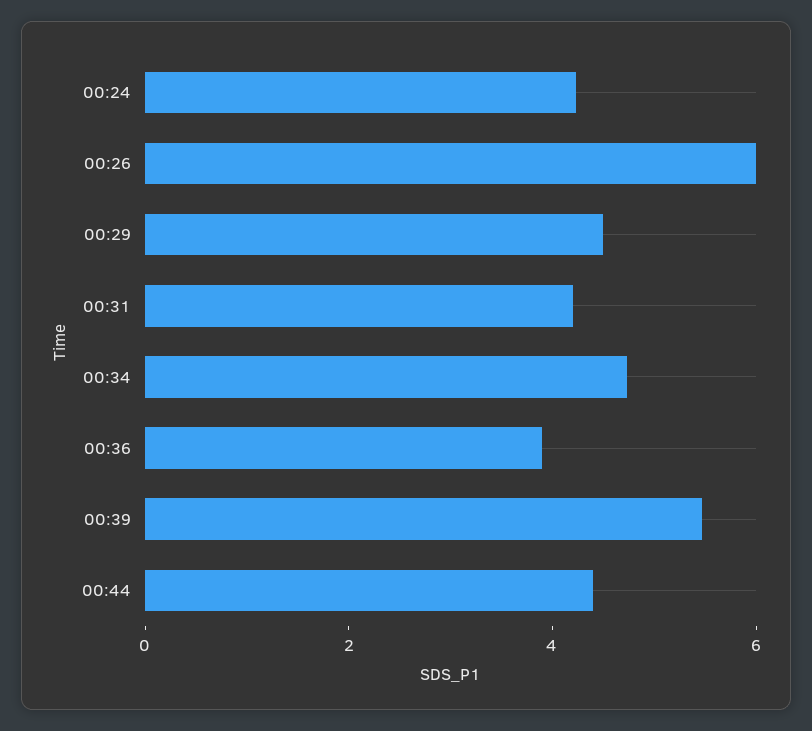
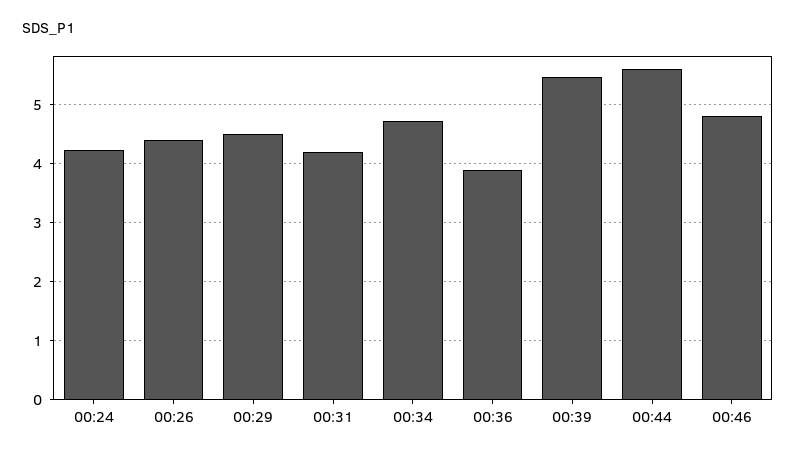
00:26: 6 -> 4.4
00:44: 4.5 -> 5.6
00:46: none -> 4.8

